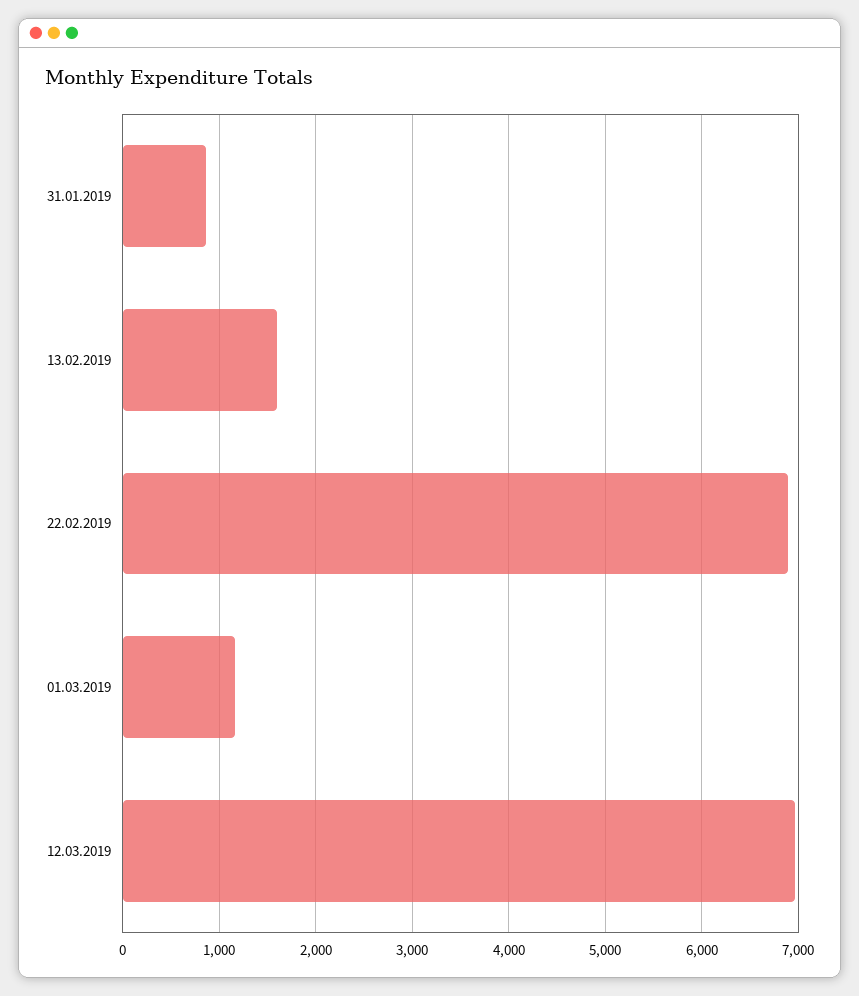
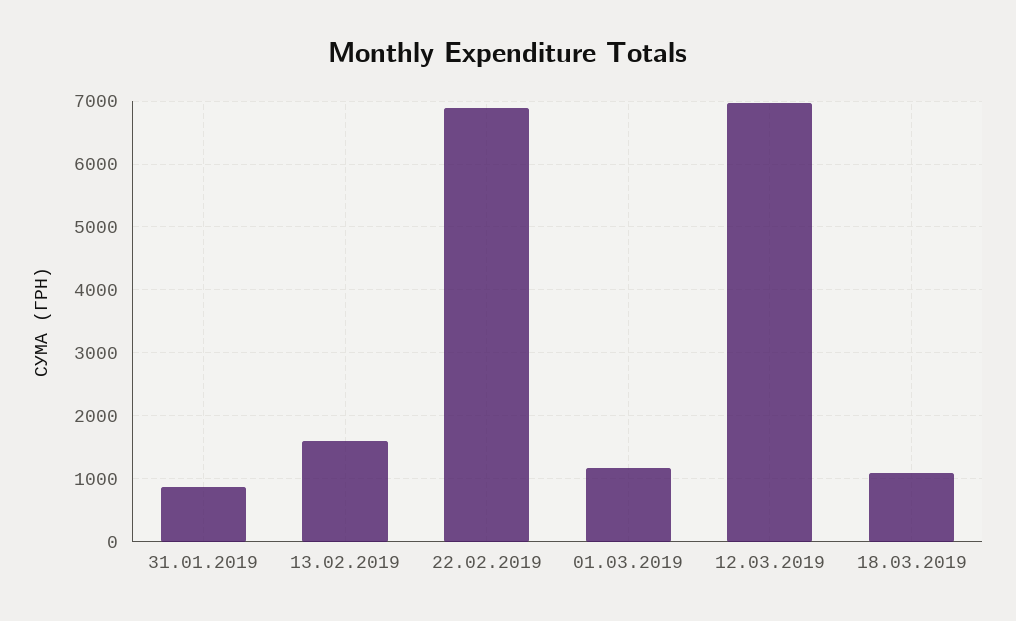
18.03.2019: none -> 1100

